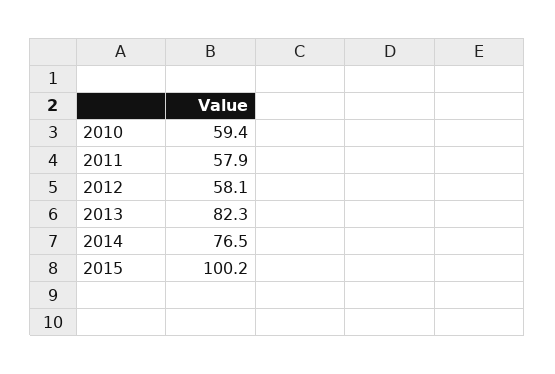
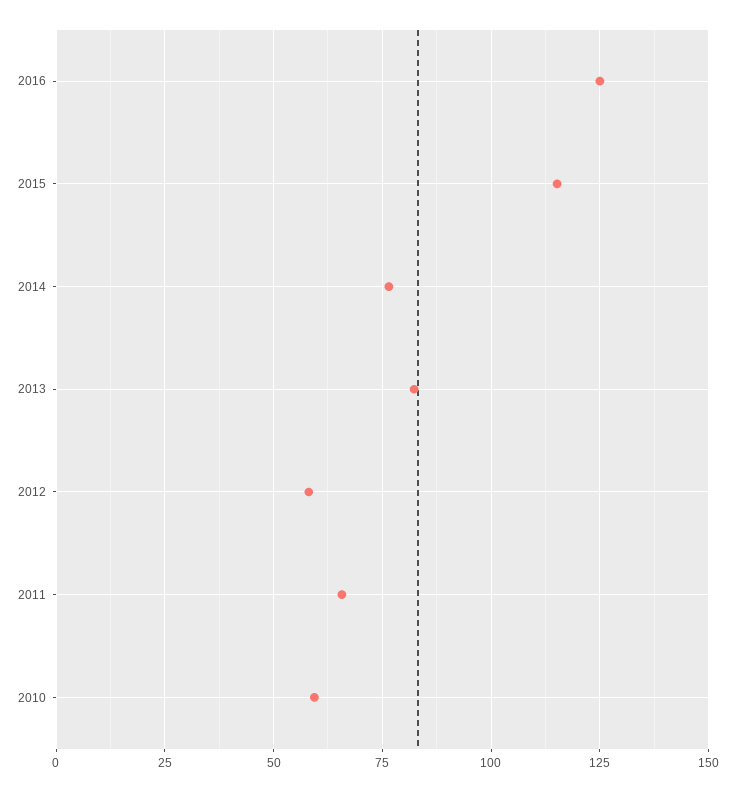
2011: 57.9 -> 65
2015: 100.2 -> 115
2016: none -> 125

